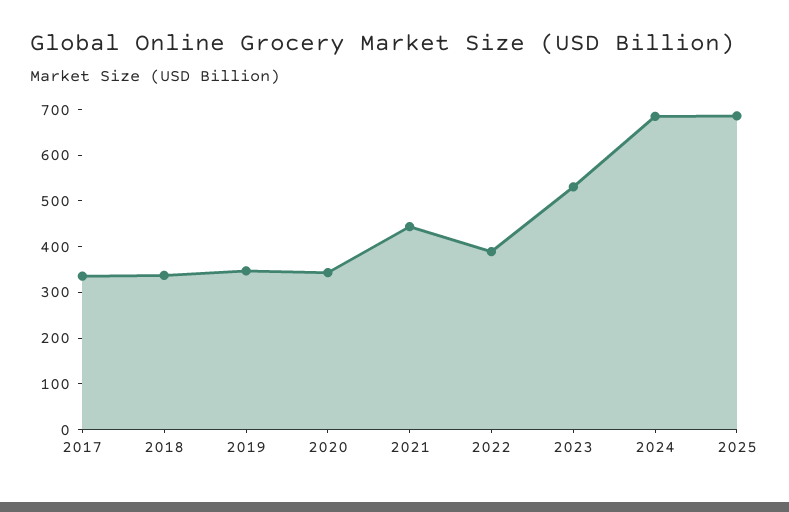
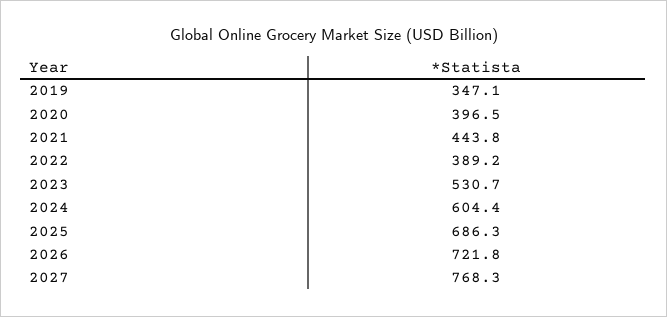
2017: 340 -> none
2018: 340 -> none
2020: 340 -> 396.5
2024: 680 -> 604.4
2026: none -> 721.8
2027: none -> 768.3

